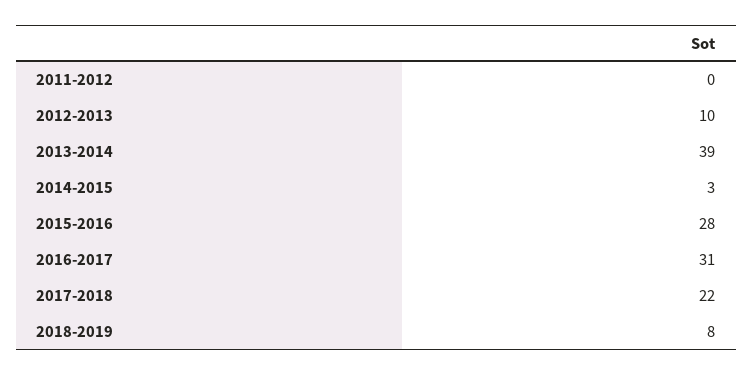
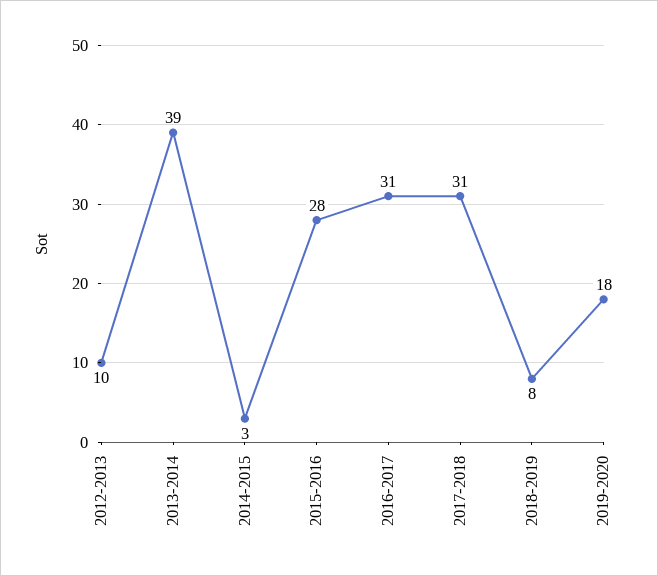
2011-2012: 0 -> none
2017-2018: 22 -> 31
2019-2020: none -> 18

